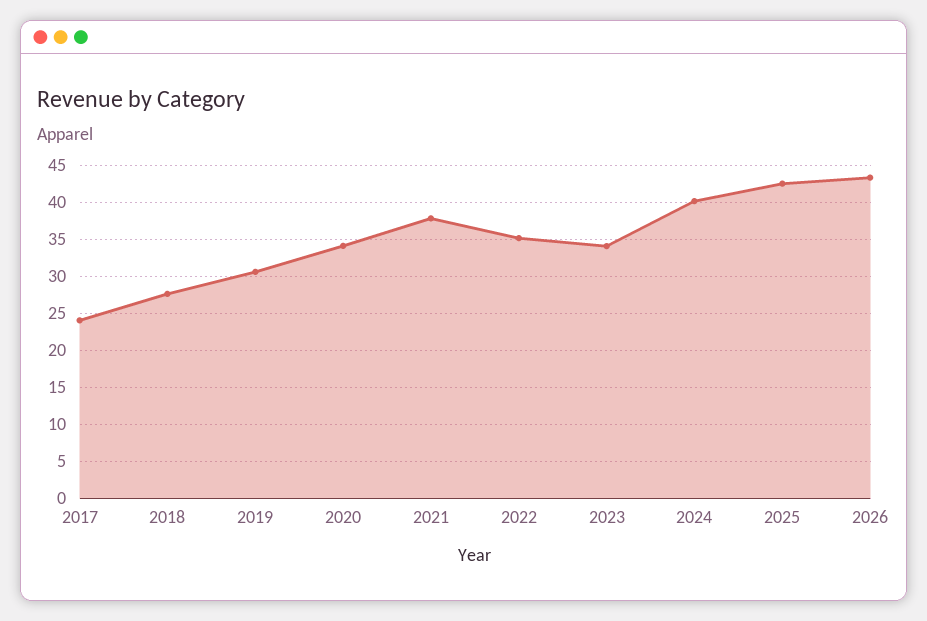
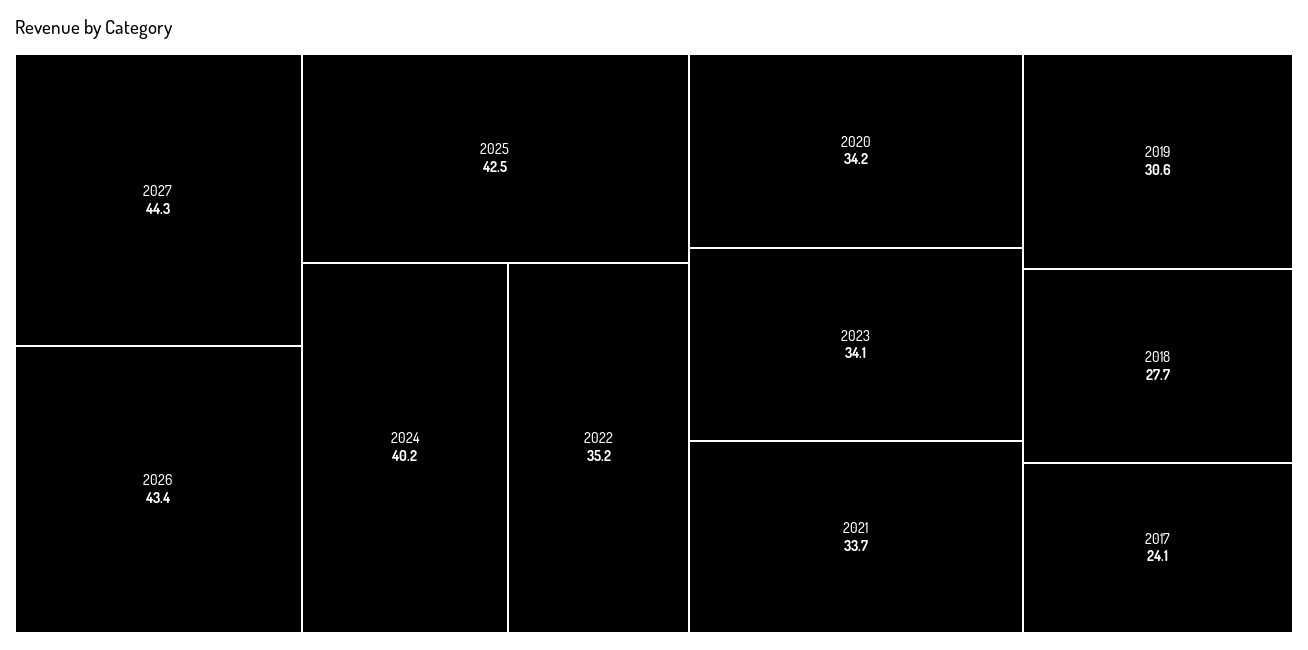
2021: 38 -> 33.7
2027: none -> 44.3

